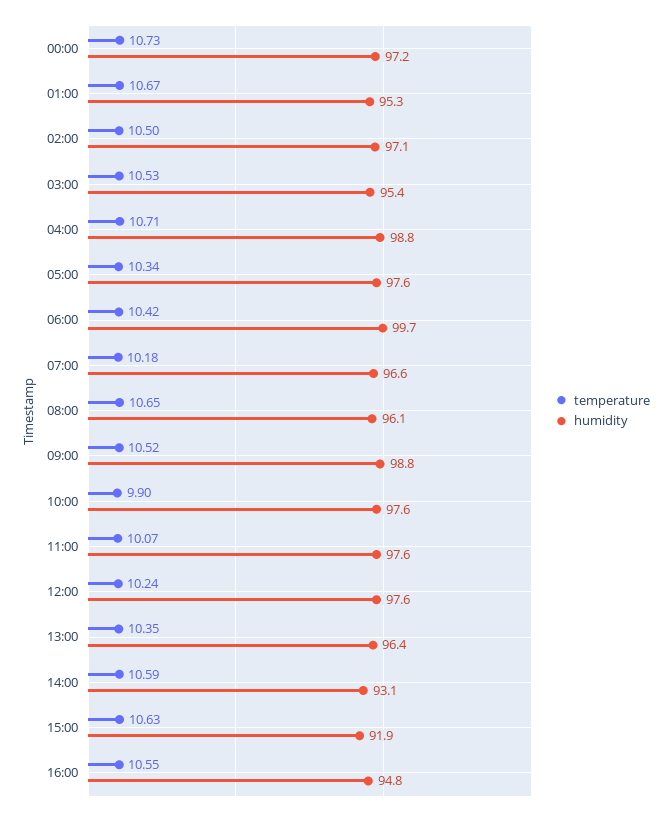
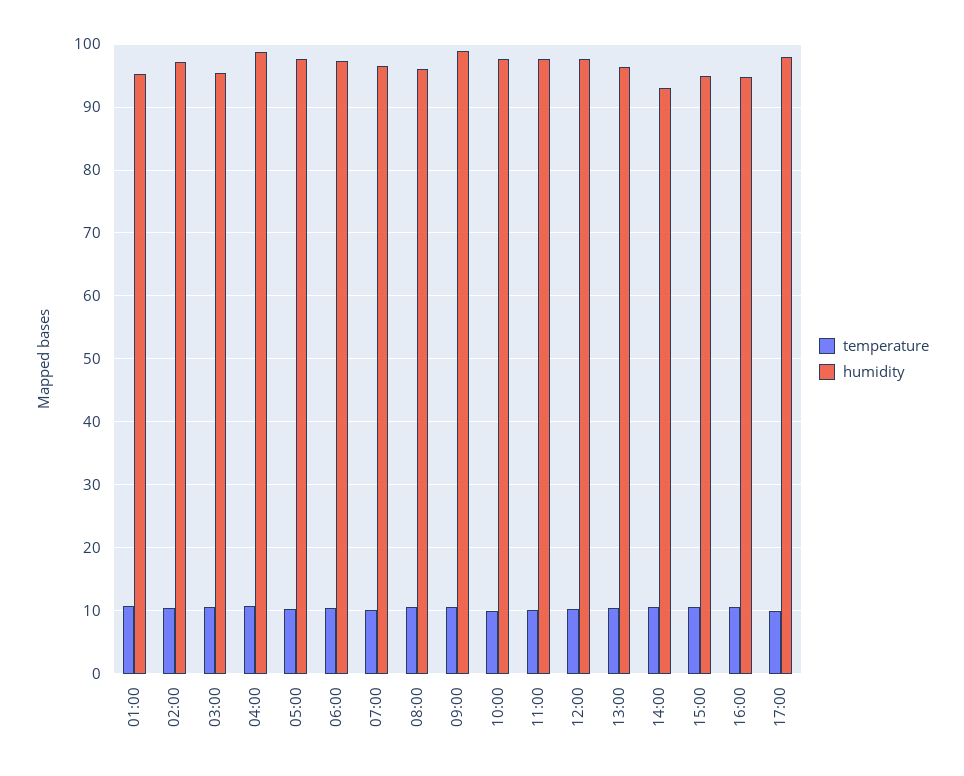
temperature, 00:00: 10.73 -> none
humidity, 00:00: 97.2 -> none
humidity, 06:00: 99.7 -> 97
humidity, 15:00: 91.9 -> 95
temperature, 17:00: none -> 10
humidity, 17:00: none -> 98

